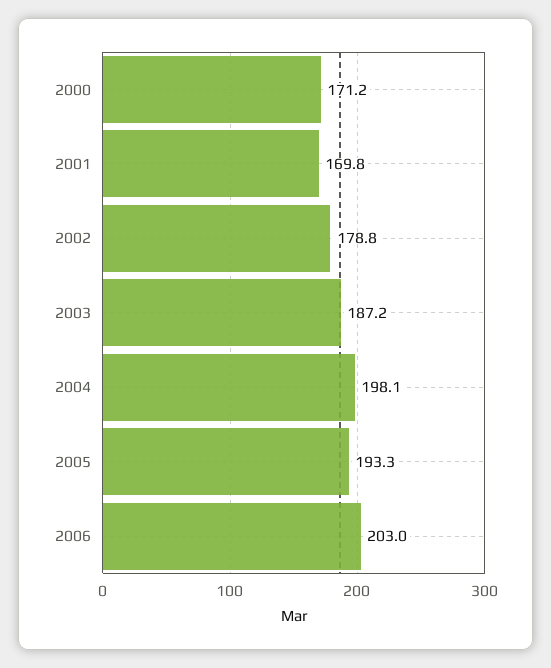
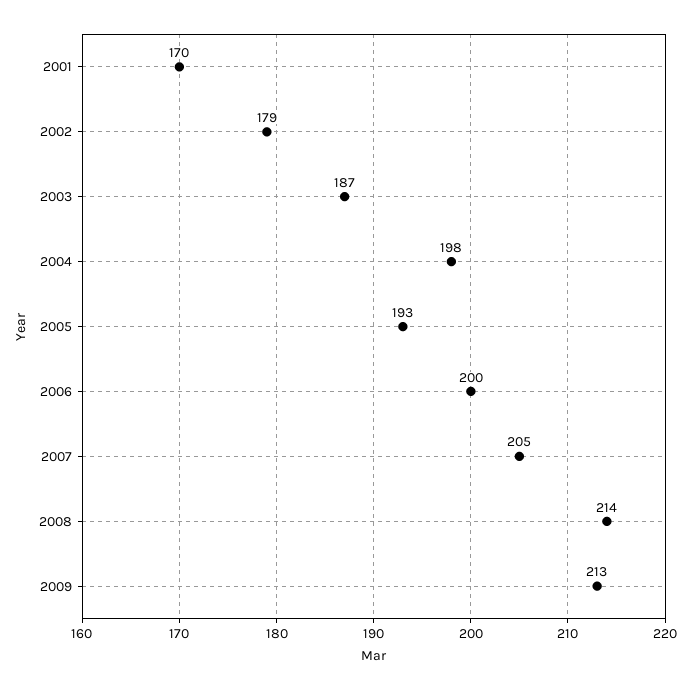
2000: 171.2 -> none
2006: 203 -> 200
2007: none -> 205
2008: none -> 214
2009: none -> 213

